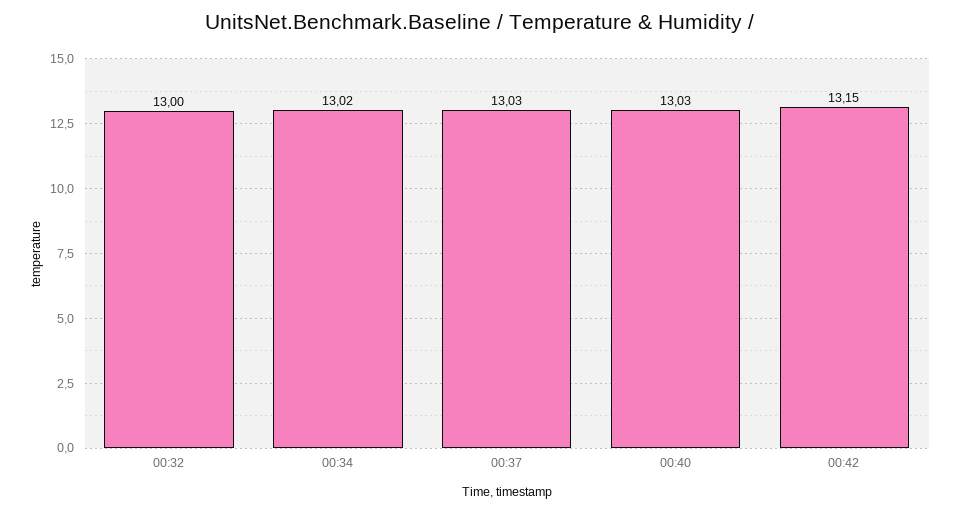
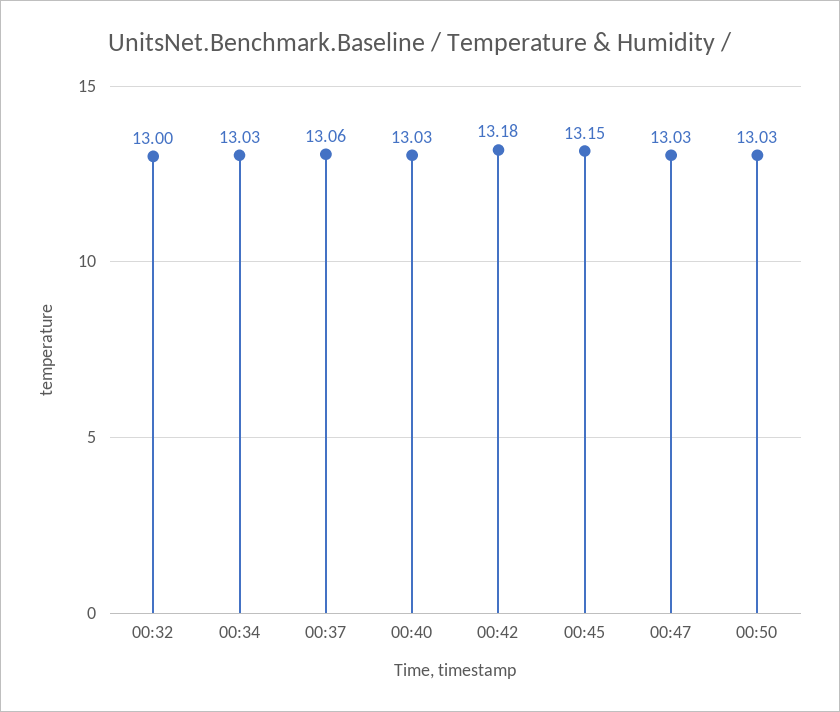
00:34: 13.02 -> 13.03
00:37: 13.03 -> 13.06
00:42: 13.15 -> 13.18
00:45: none -> 13.15
00:47: none -> 13.03
00:50: none -> 13.03

